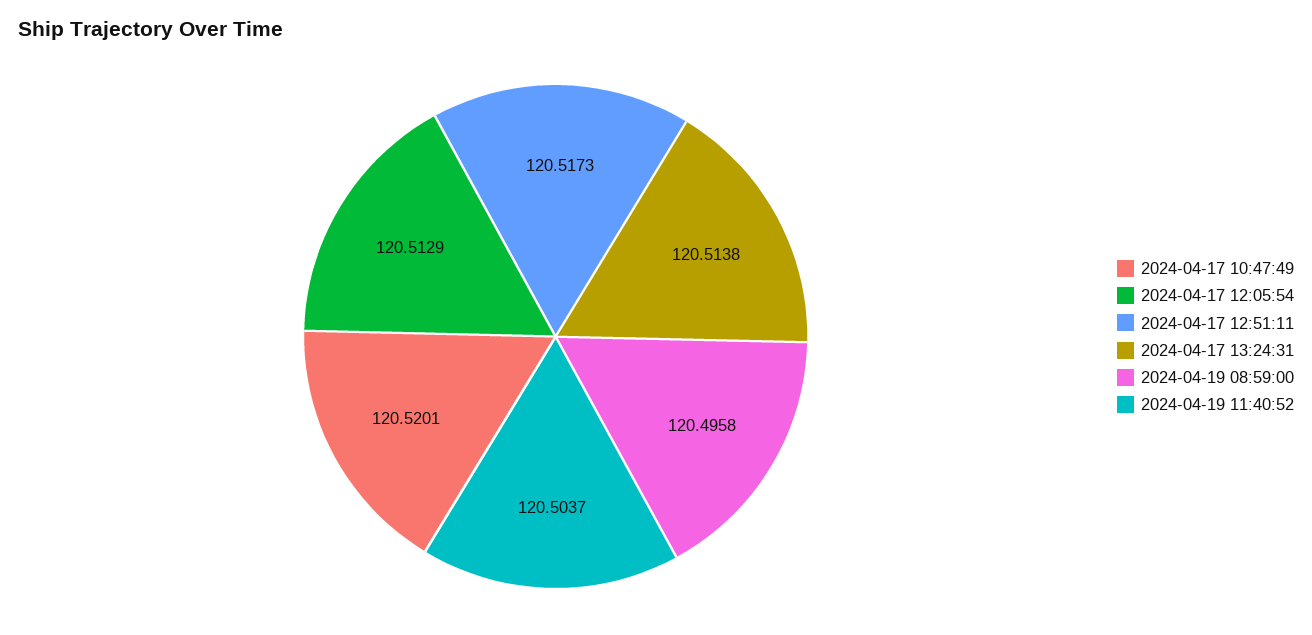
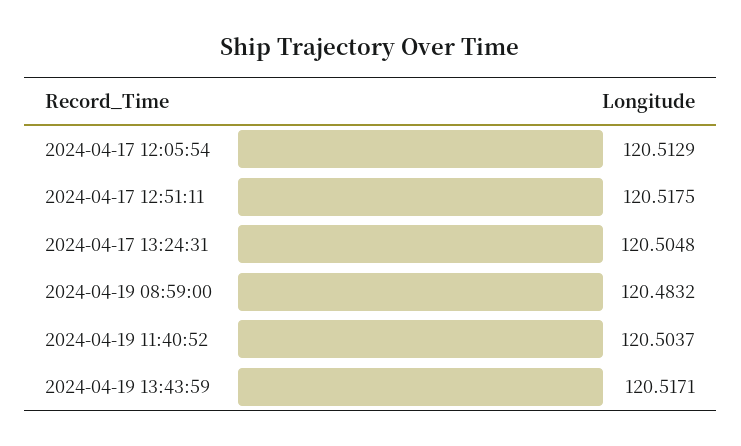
2024-04-17 10:47:49: 120.5201 -> none
2024-04-17 12:51:11: 120.5173 -> 120.5175
2024-04-17 13:24:31: 120.5138 -> 120.5048
2024-04-19 08:59:00: 120.4958 -> 120.4832
2024-04-19 13:43:59: none -> 120.5171

